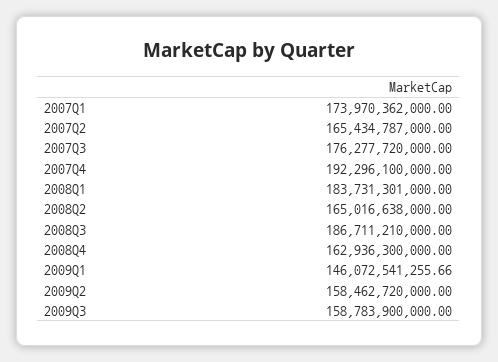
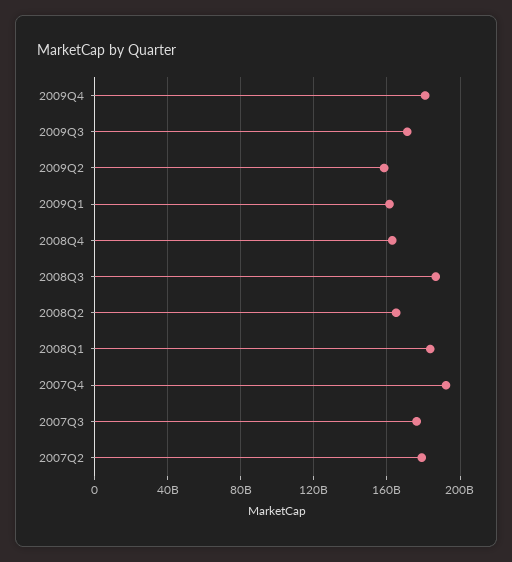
2007Q1: 173970362000 -> none
2007Q2: 165434787000 -> 180000000000
2009Q1: 146072541255.66 -> 160000000000
2009Q3: 158783900000 -> 170000000000
2009Q4: none -> 180000000000

